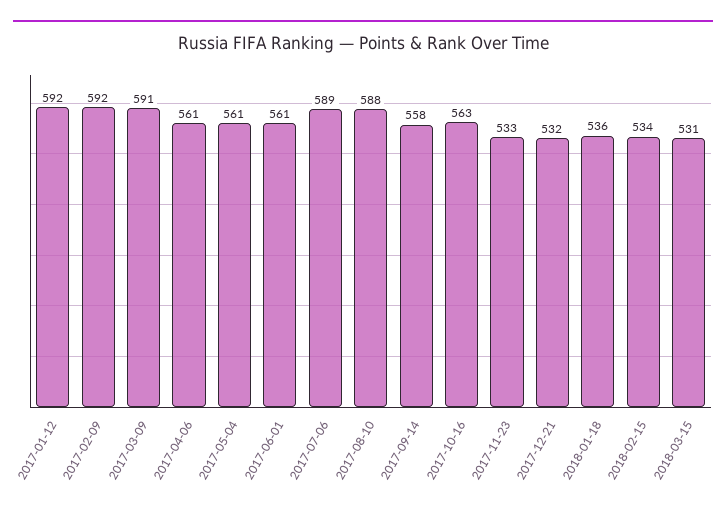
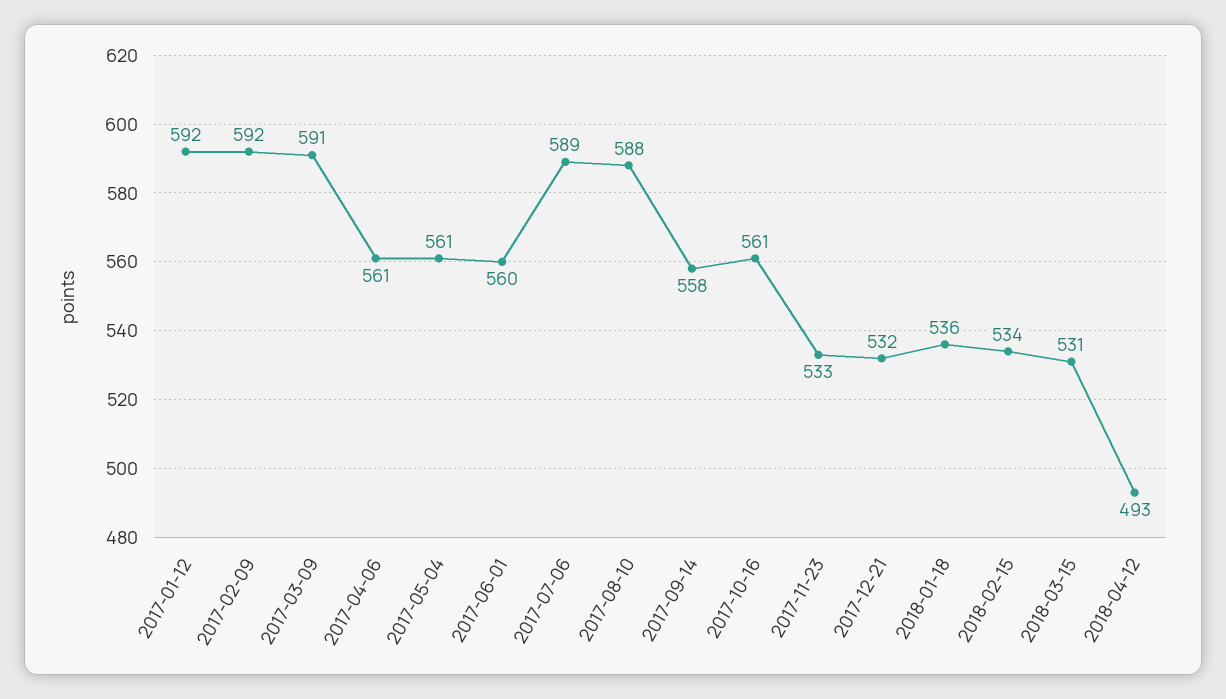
2017-06-01: 561 -> 560
2017-10-16: 563 -> 561
2018-04-12: none -> 493

